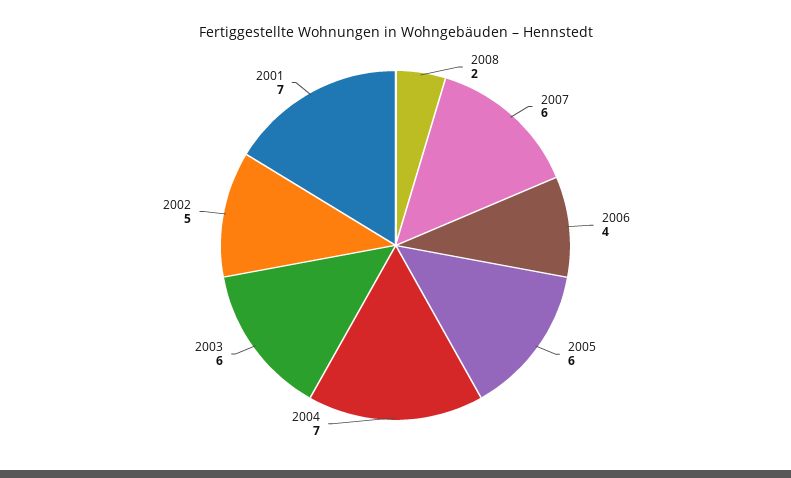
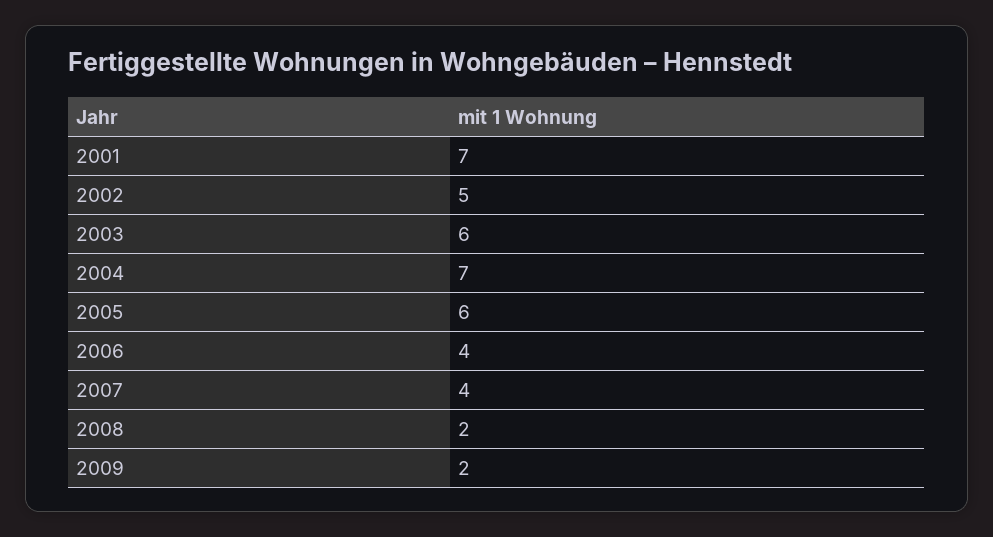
2007: 6 -> 4
2009: none -> 2

